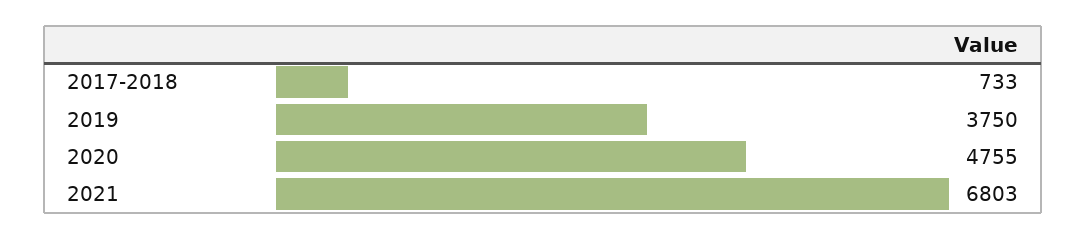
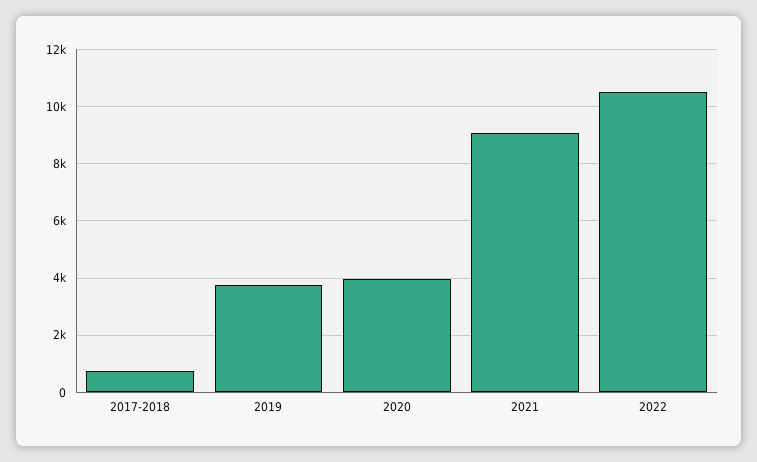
2020: 4755 -> 4000
2021: 6803 -> 9000
2022: none -> 10500

